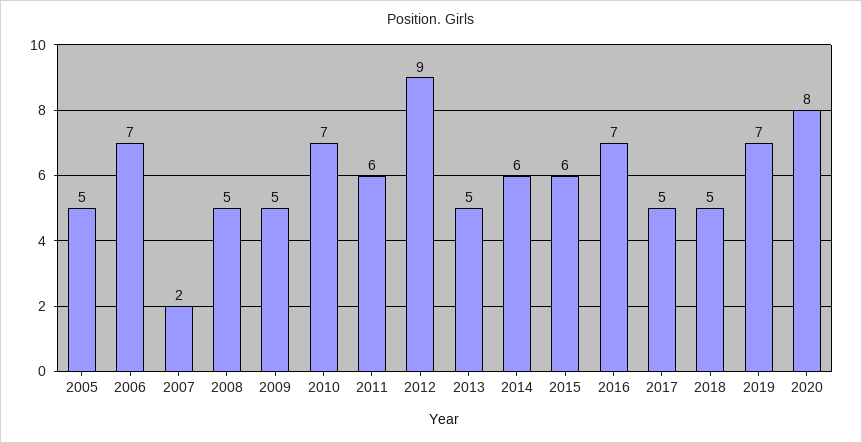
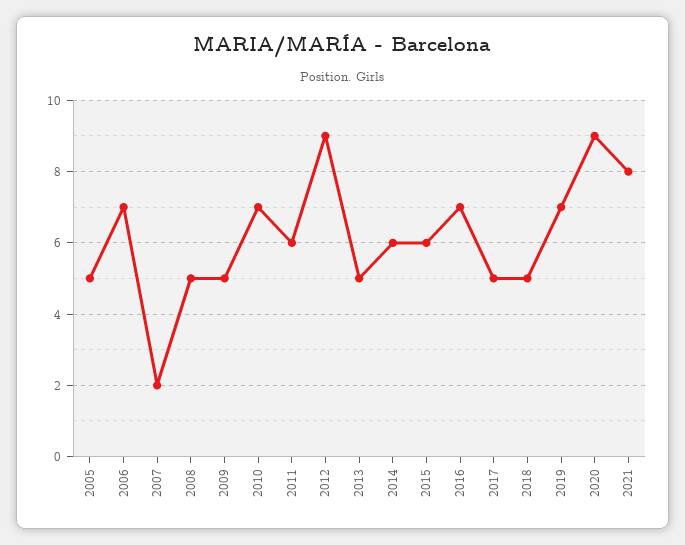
2020: 8 -> 9
2021: none -> 8

